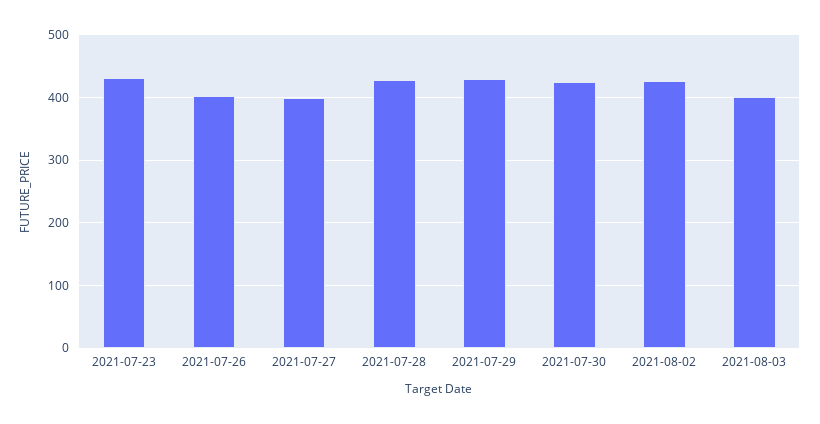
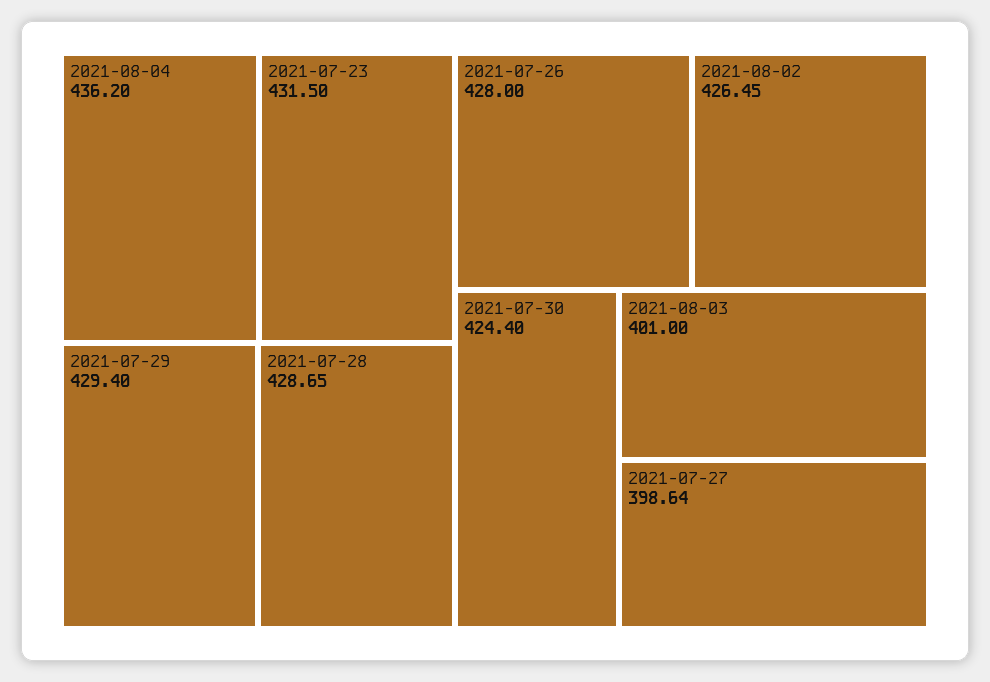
2021-07-26: 400 -> 428
2021-08-04: none -> 436.2

